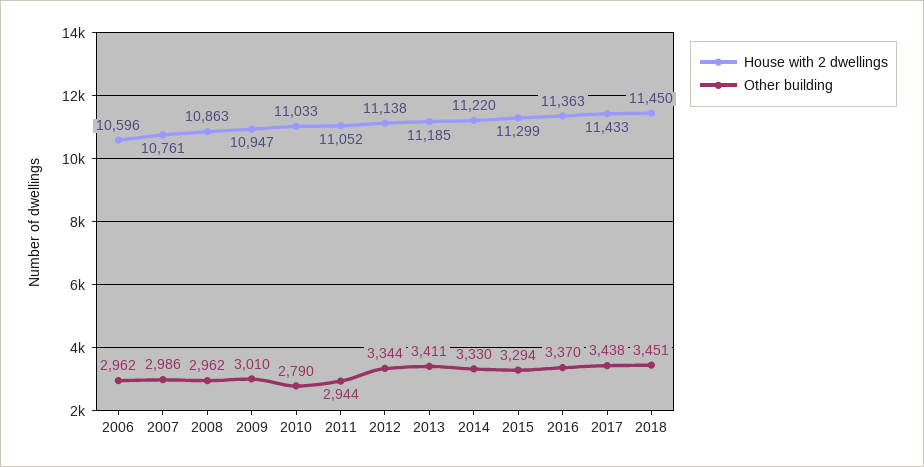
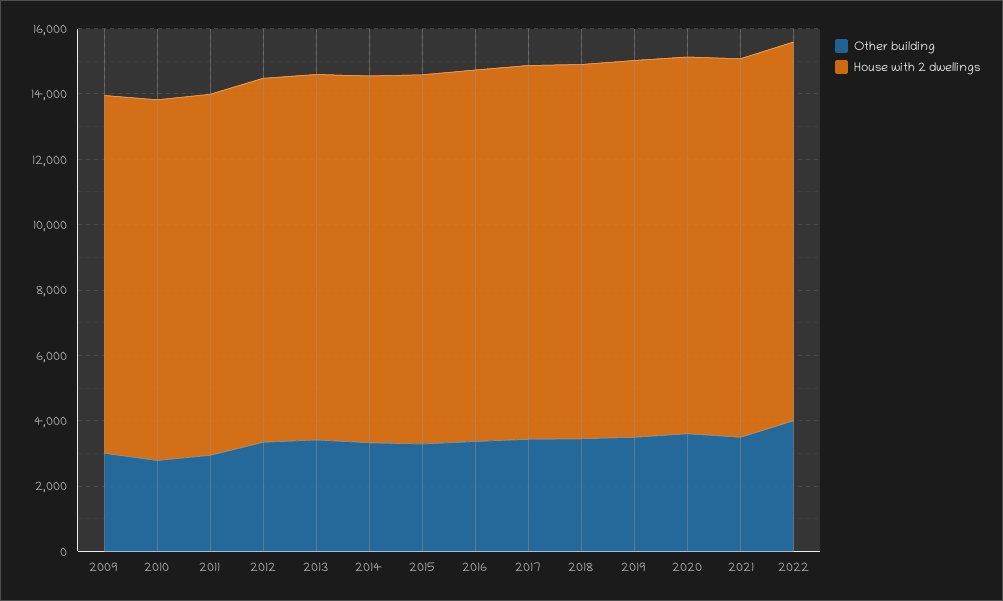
House with 2 dwellings, 2006: 10596 -> none
Other building, 2006: 2962 -> none
House with 2 dwellings, 2007: 10761 -> none
Other building, 2007: 2986 -> none
House with 2 dwellings, 2008: 10863 -> none
Other building, 2008: 2962 -> none
Other building, 2019: none -> 3500
House with 2 dwellings, 2019: none -> 11500
Other building, 2020: none -> 3500
House with 2 dwellings, 2020: none -> 11500
Other building, 2021: none -> 3500
House with 2 dwellings, 2021: none -> 11500
Other building, 2022: none -> 4000
House with 2 dwellings, 2022: none -> 11500

